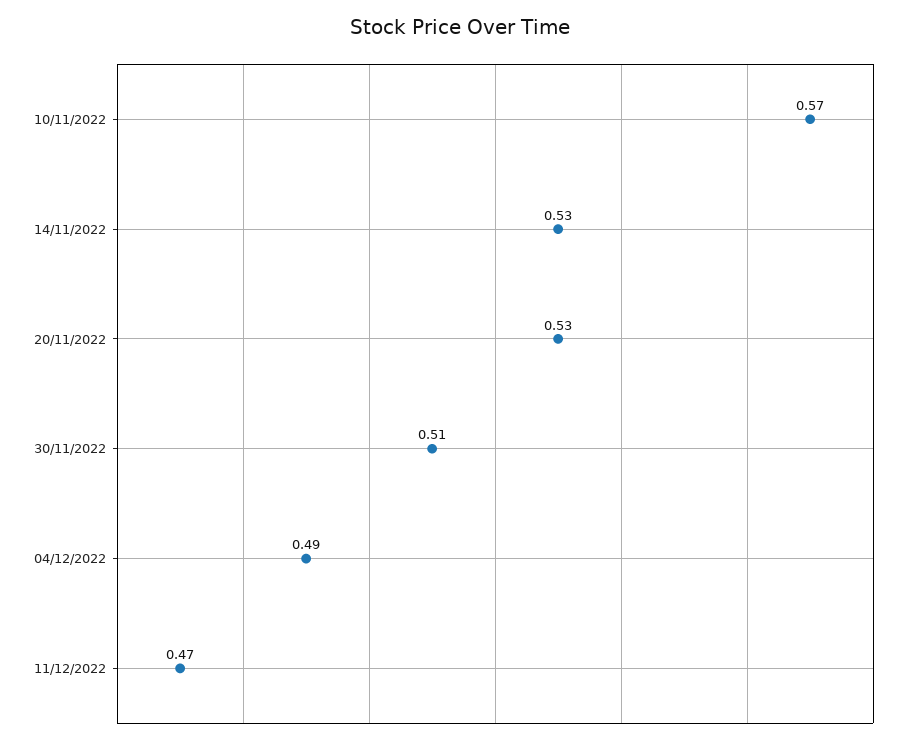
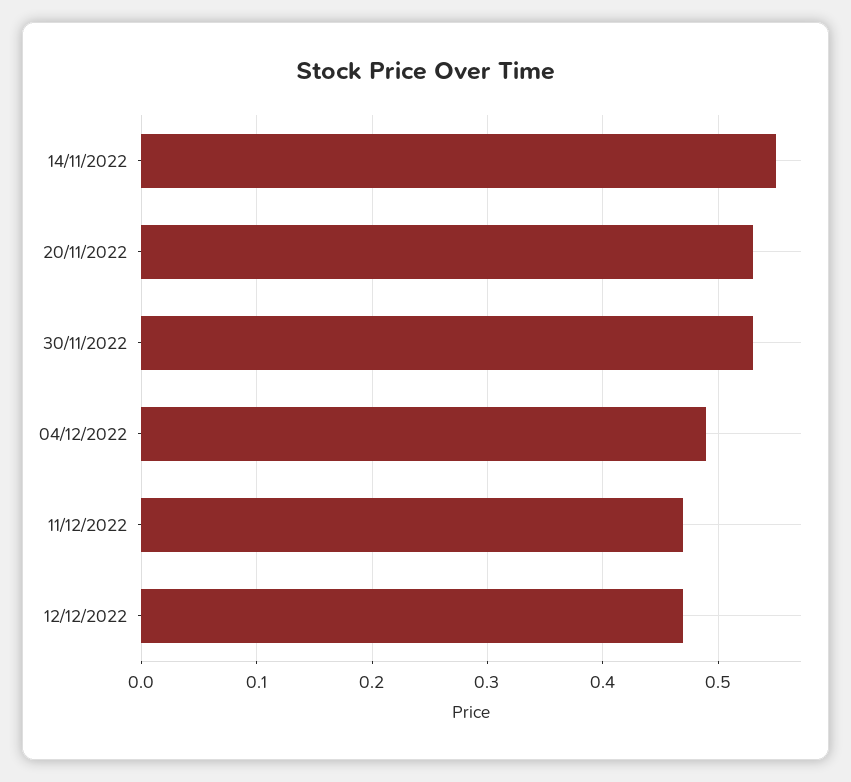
10/11/2022: 0.57 -> none
14/11/2022: 0.53 -> 0.55
30/11/2022: 0.51 -> 0.53
12/12/2022: none -> 0.47

